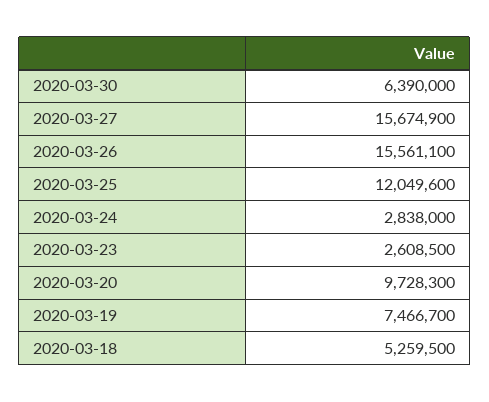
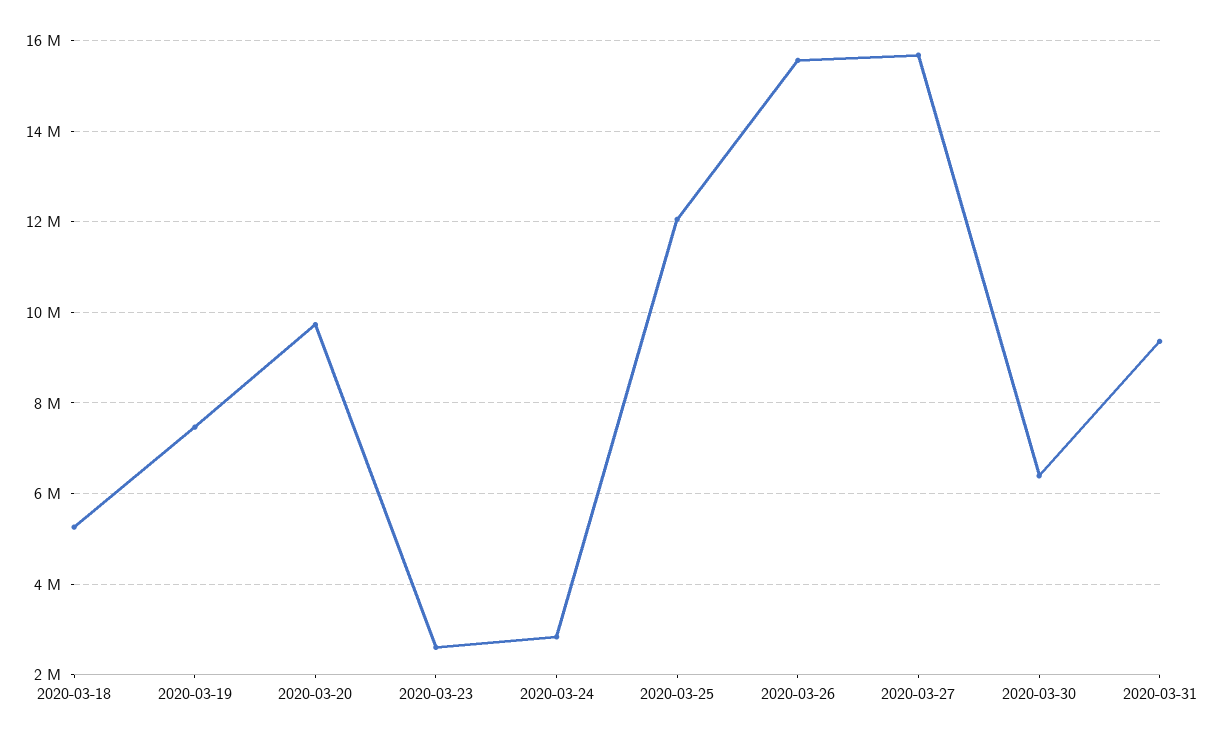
2020-03-31: none -> 9400000

